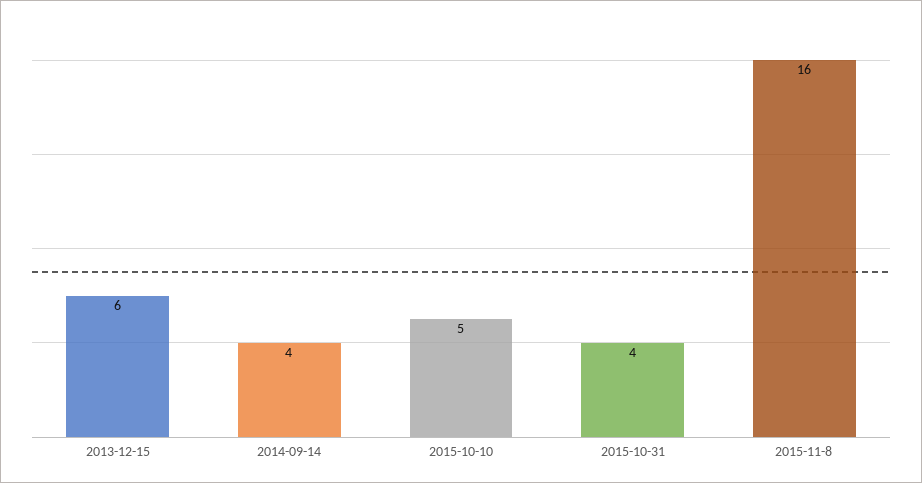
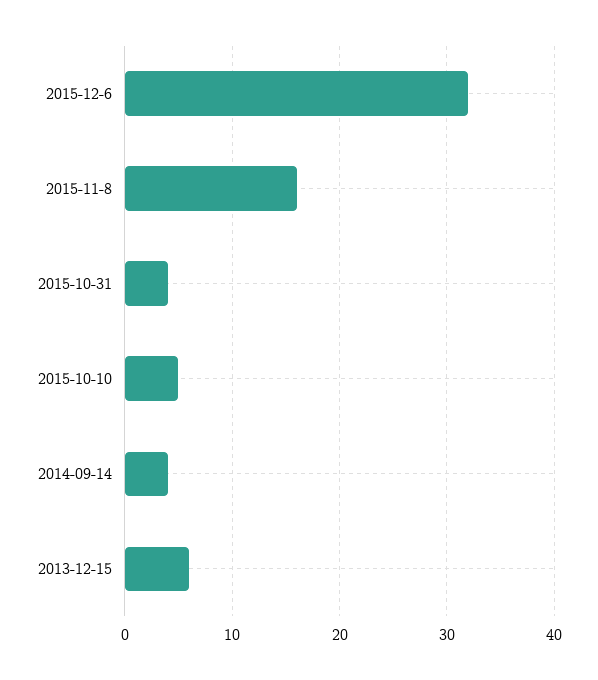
2015-12-6: none -> 32

